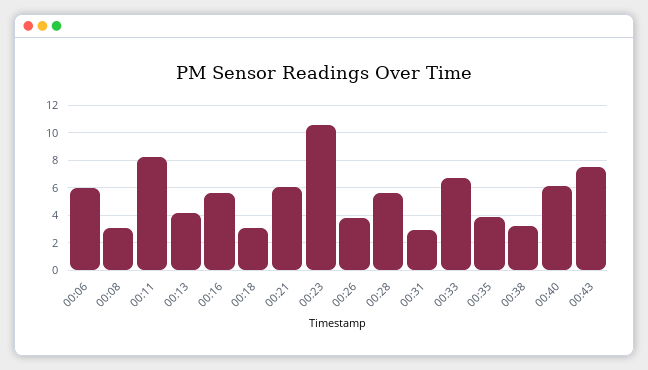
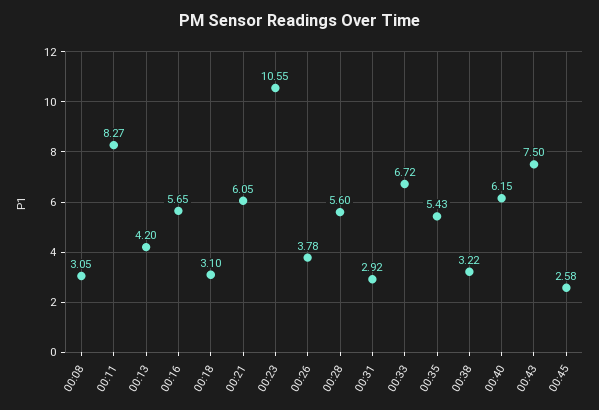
00:06: 6 -> none
00:35: 4 -> 5.43
00:45: none -> 2.58

